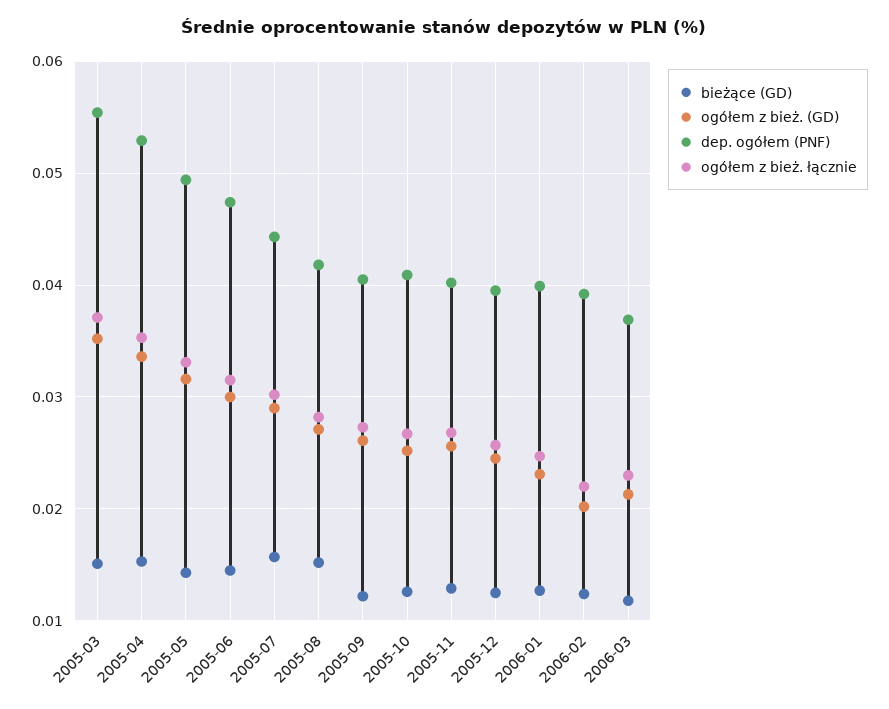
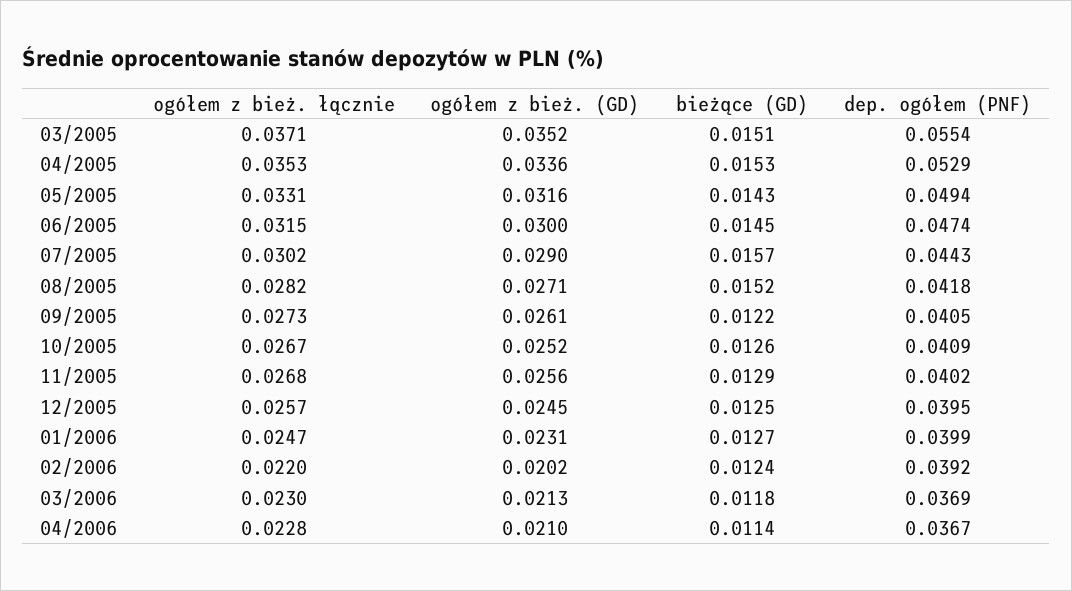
ogółem z bież. łącznie, 04/2006: none -> 0.0228
ogółem z bież. (GD), 04/2006: none -> 0.021
bieżące (GD), 04/2006: none -> 0.0114
dep. ogółem (PNF), 04/2006: none -> 0.0367

